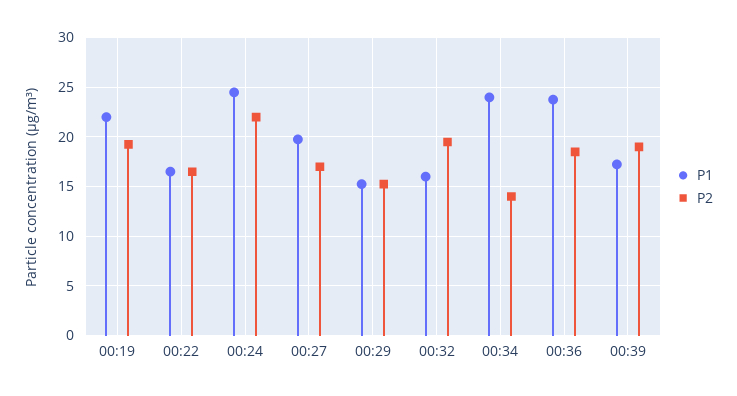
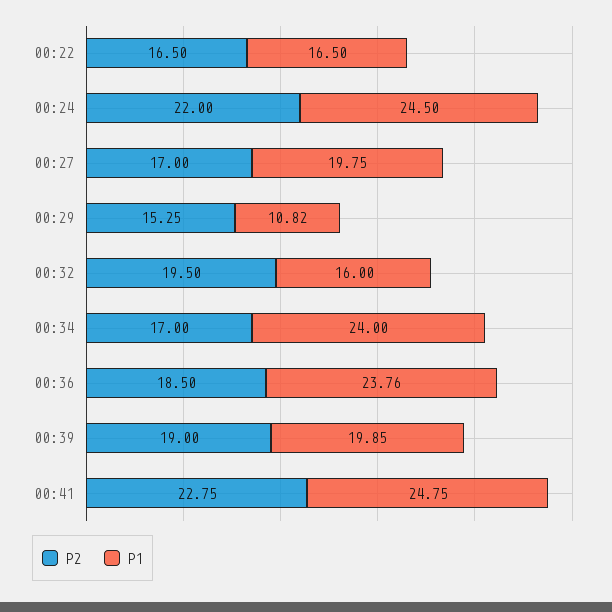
P1, 00:19: 22 -> none
P2, 00:19: 19 -> none
P1, 00:29: 15 -> 10.82
P2, 00:34: 14 -> 17
P1, 00:39: 17 -> 19.85
P2, 00:41: none -> 22.75
P1, 00:41: none -> 24.75

